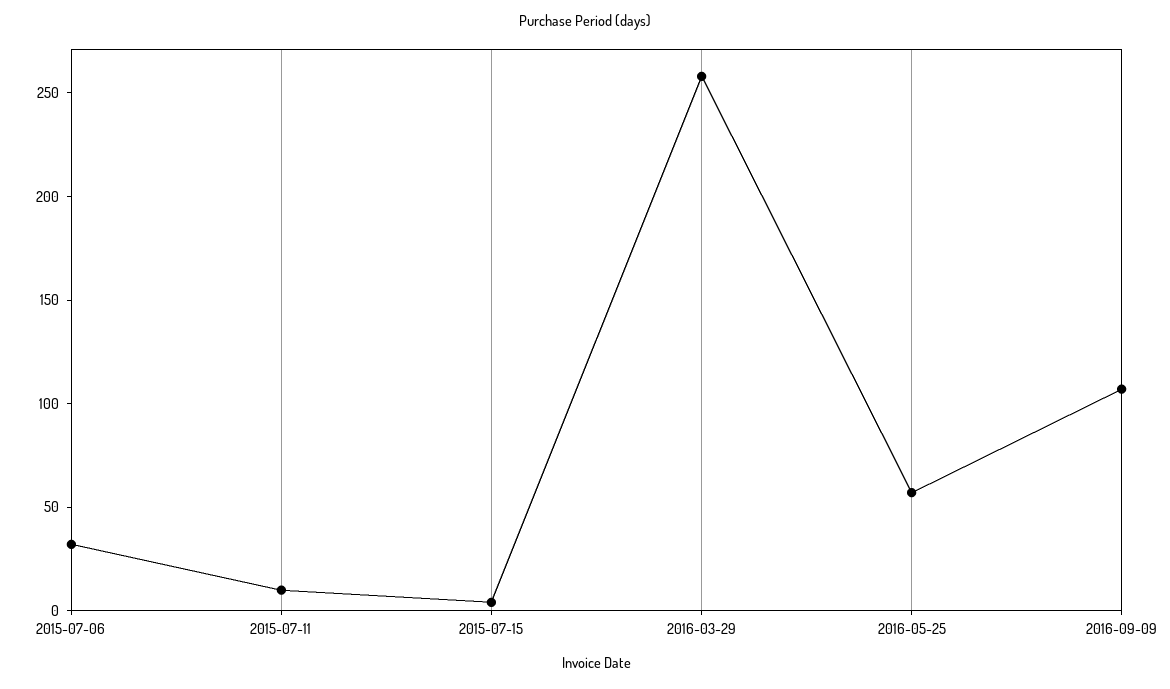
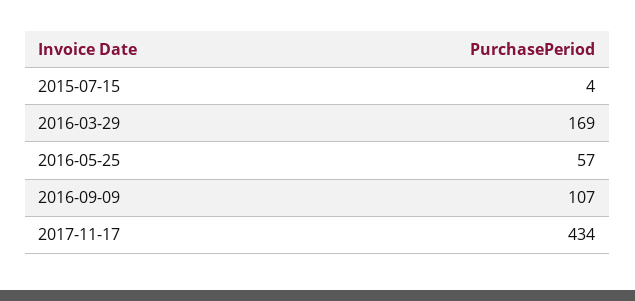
2015-07-06: 30 -> none
2015-07-11: 10 -> none
2016-03-29: 260 -> 169
2017-11-17: none -> 434

